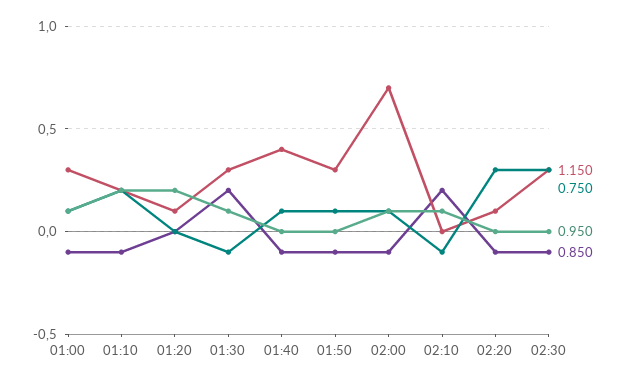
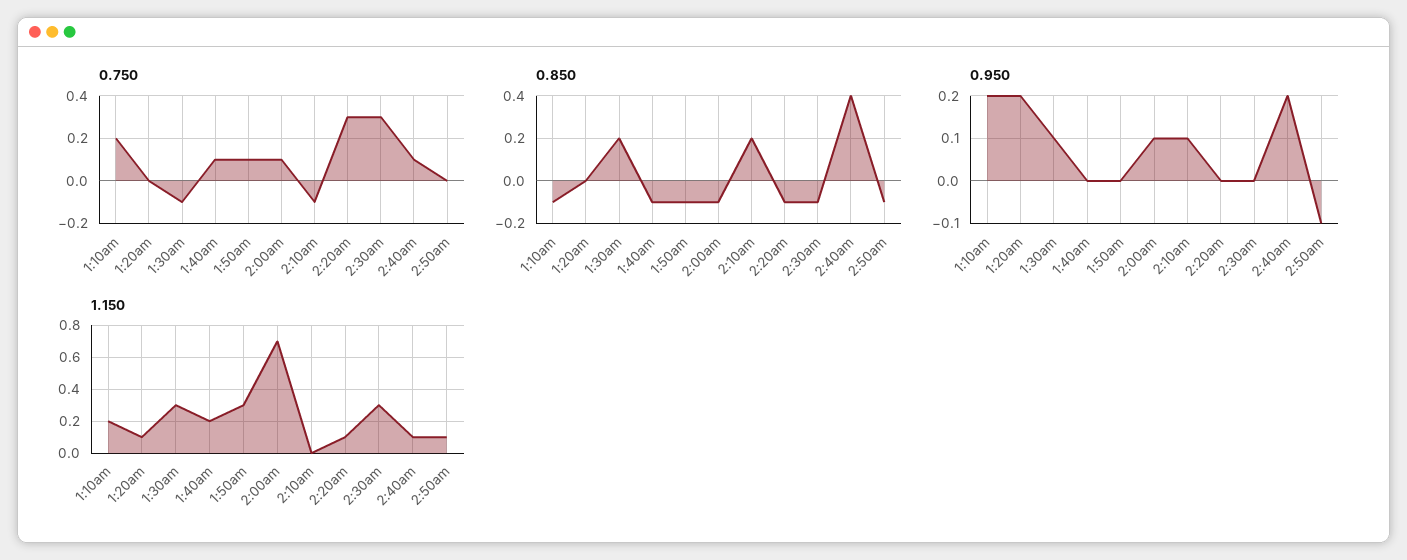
1.150, 01:00: 0.3 -> none
0.750, 01:00: 0.1 -> none
0.950, 01:00: 0.1 -> none
0.850, 01:00: -0.1 -> none
1.150, 01:40: 0.4 -> 0.2
0.750, 2:40am: none -> 0.1
0.750, 2:50am: none -> 0
0.850, 2:40am: none -> 0.4
0.850, 2:50am: none -> -0.1
0.950, 2:40am: none -> 0.2
0.950, 2:50am: none -> -0.1
1.150, 2:40am: none -> 0.1
1.150, 2:50am: none -> 0.1

